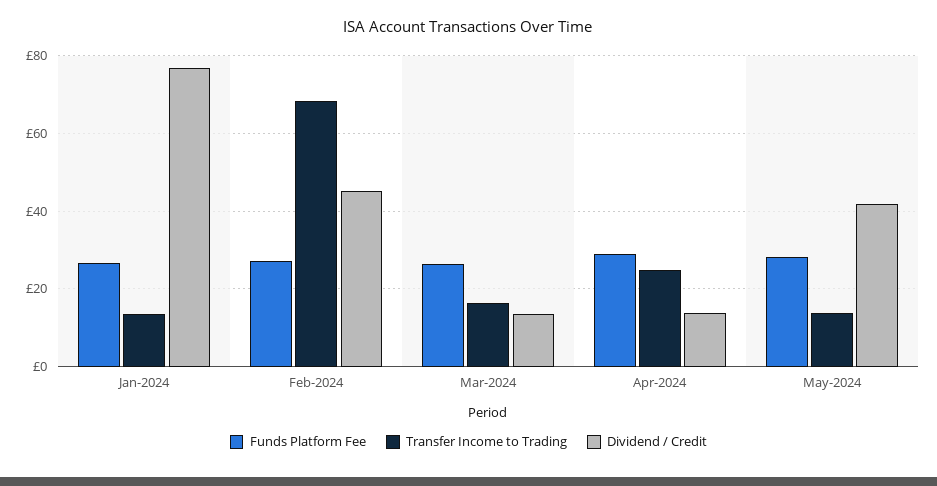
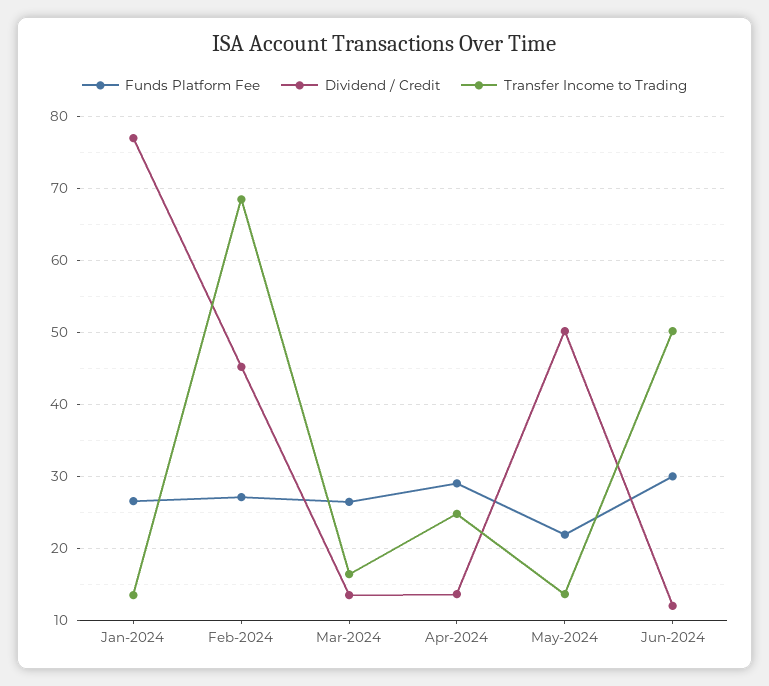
Funds Platform Fee, May-2024: 28 -> 22
Dividend / Credit, May-2024: 42 -> 50
Funds Platform Fee, Jun-2024: none -> 30
Dividend / Credit, Jun-2024: none -> 12
Transfer Income to Trading, Jun-2024: none -> 50

